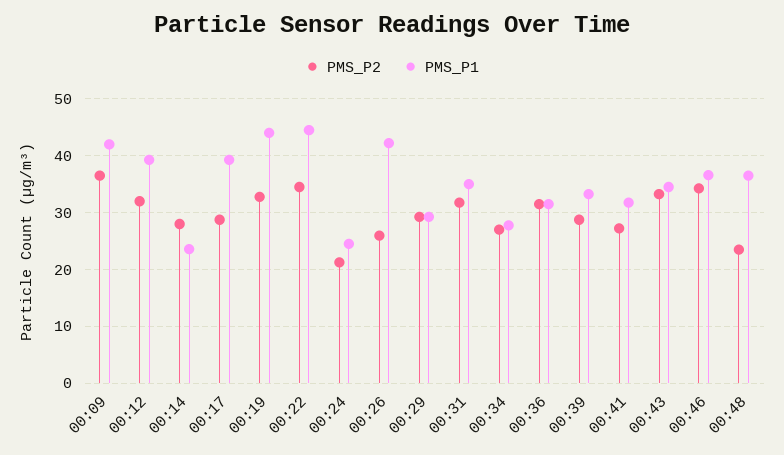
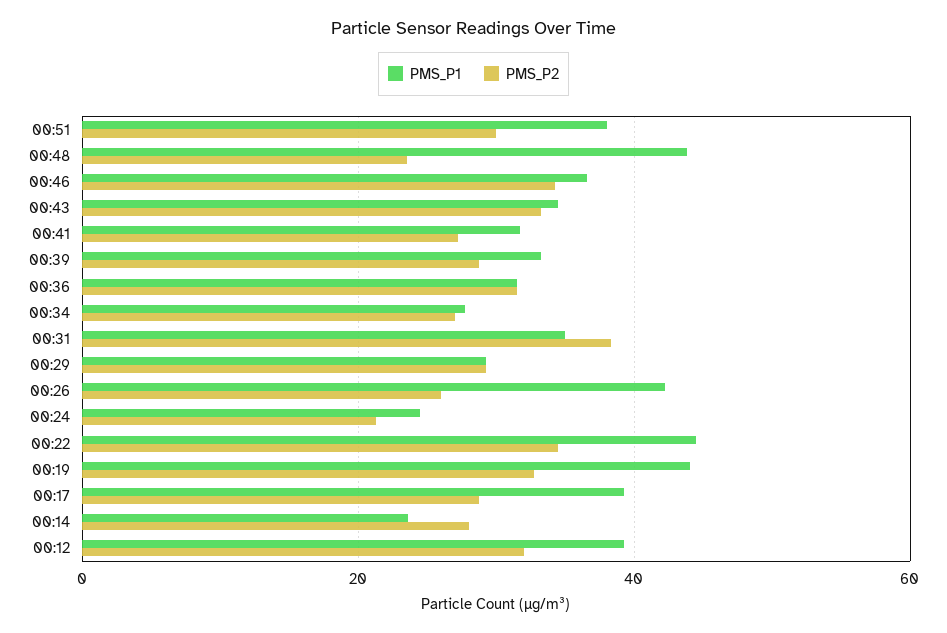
PMS_P2, 00:09: 36 -> none
PMS_P1, 00:09: 42 -> none
PMS_P2, 00:31: 32 -> 38
PMS_P1, 00:48: 36 -> 44
PMS_P1, 00:51: none -> 38
PMS_P2, 00:51: none -> 30

